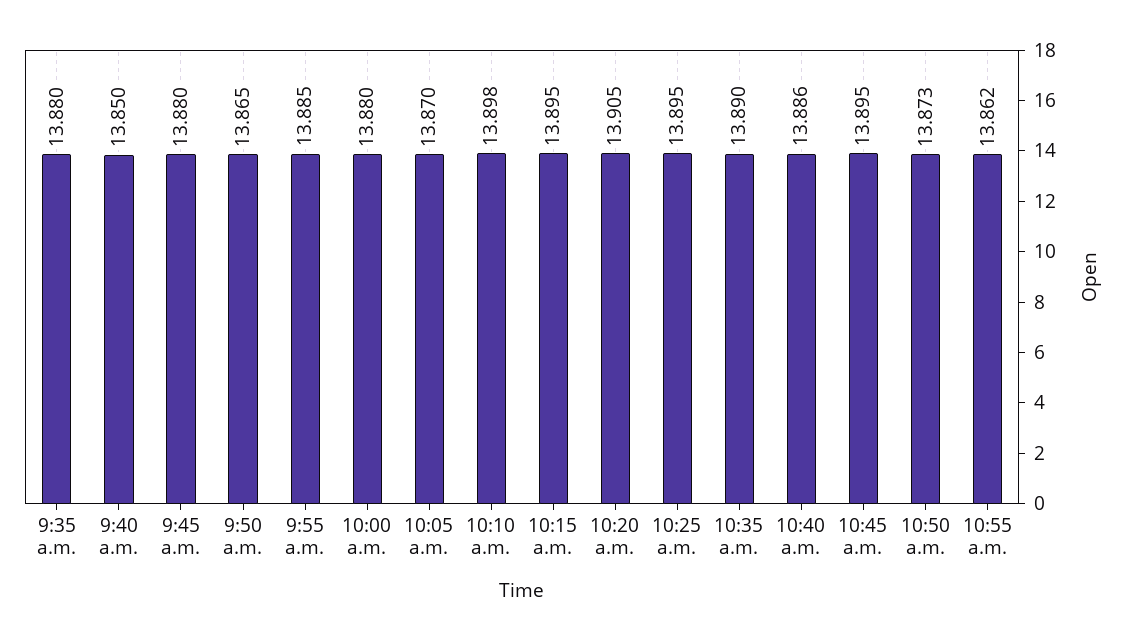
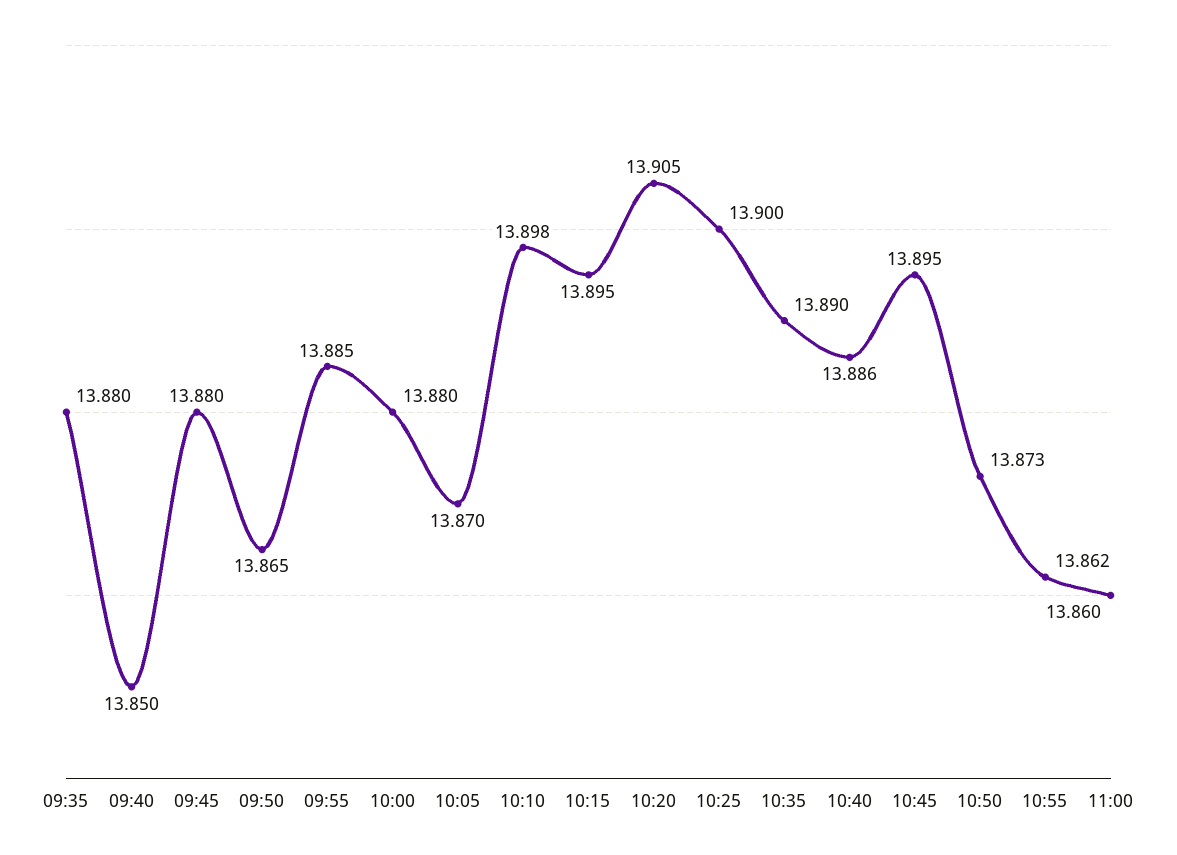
10:25 a.m.: 13.895 -> 13.9
11:00: none -> 13.86

